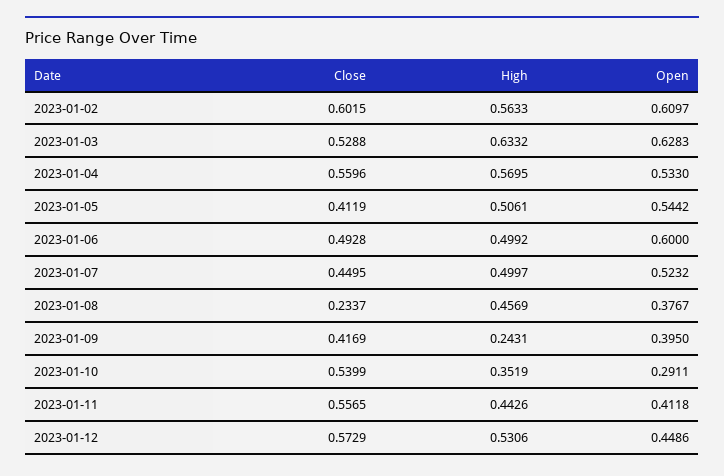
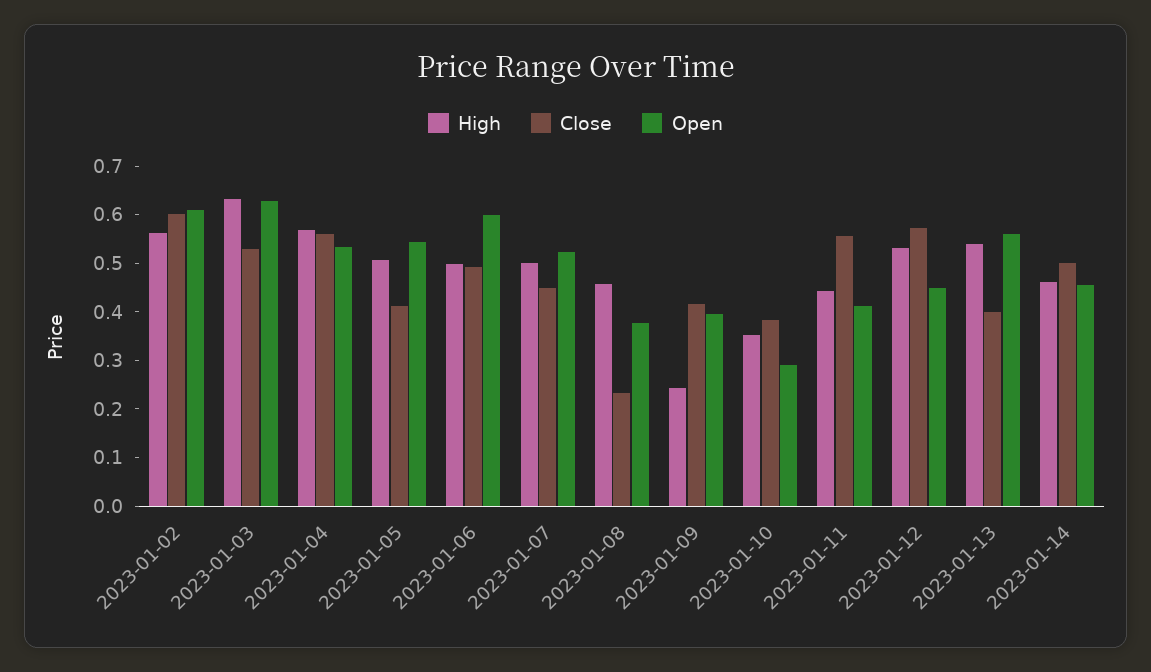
Close, 2023-01-10: 0.5399 -> 0.38
High, 2023-01-13: none -> 0.54
Close, 2023-01-13: none -> 0.4
Open, 2023-01-13: none -> 0.56
High, 2023-01-14: none -> 0.46
Close, 2023-01-14: none -> 0.5
Open, 2023-01-14: none -> 0.46

